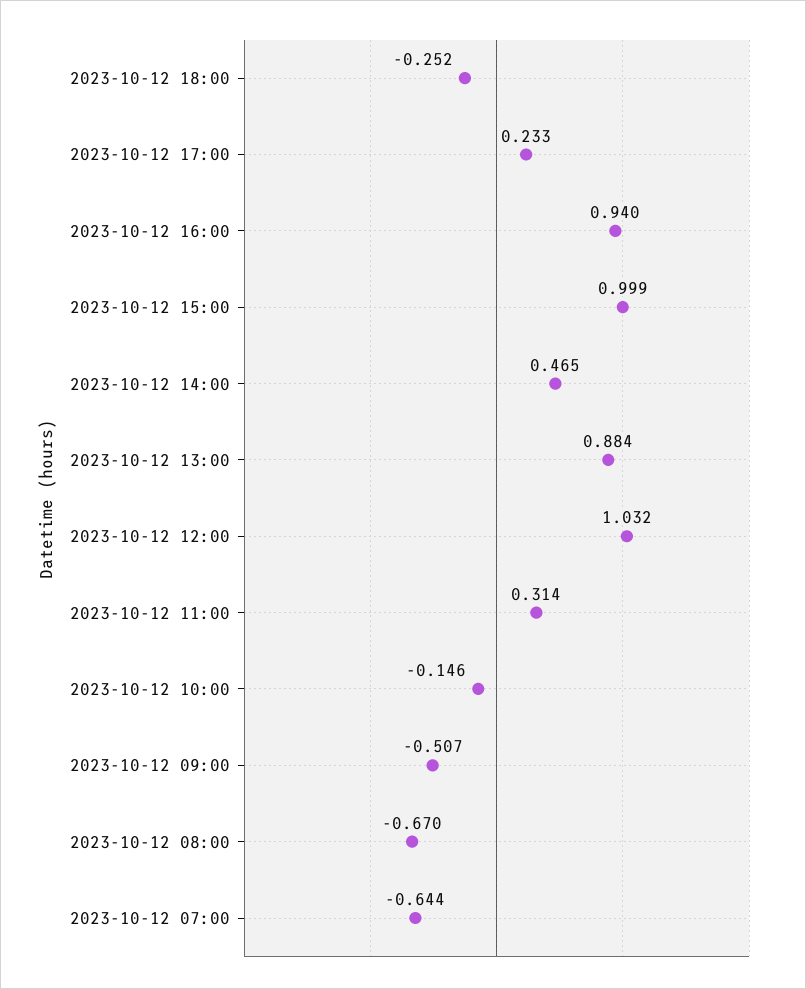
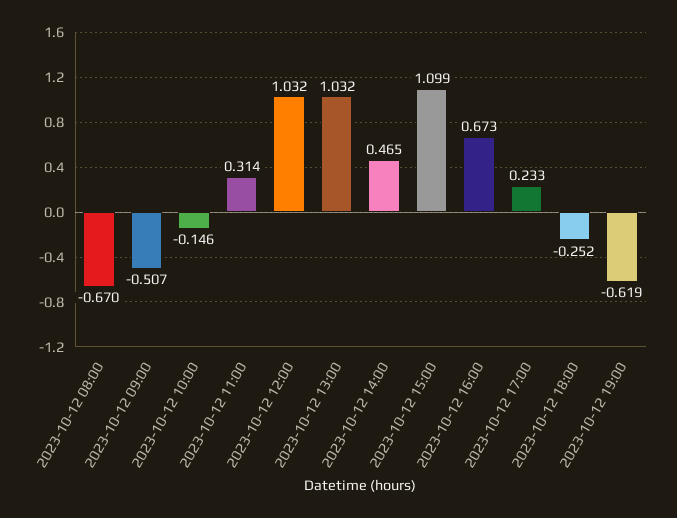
2023-10-12 16:00: 0.94 -> 0.673
2023-10-12 15:00: 0.999 -> 1.099
2023-10-12 13:00: 0.884 -> 1.032
2023-10-12 07:00: -0.644 -> none
2023-10-12 19:00: none -> -0.619

